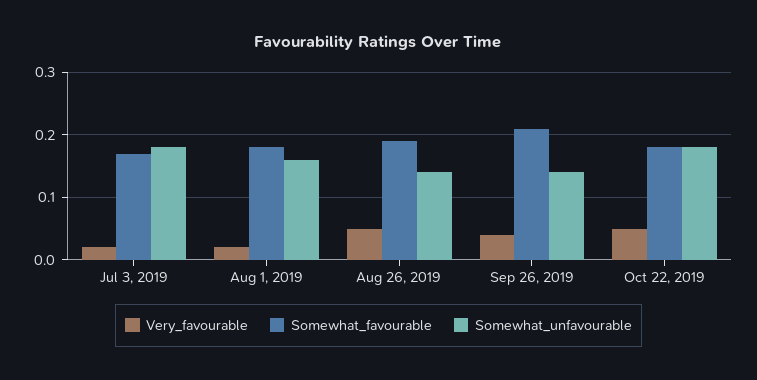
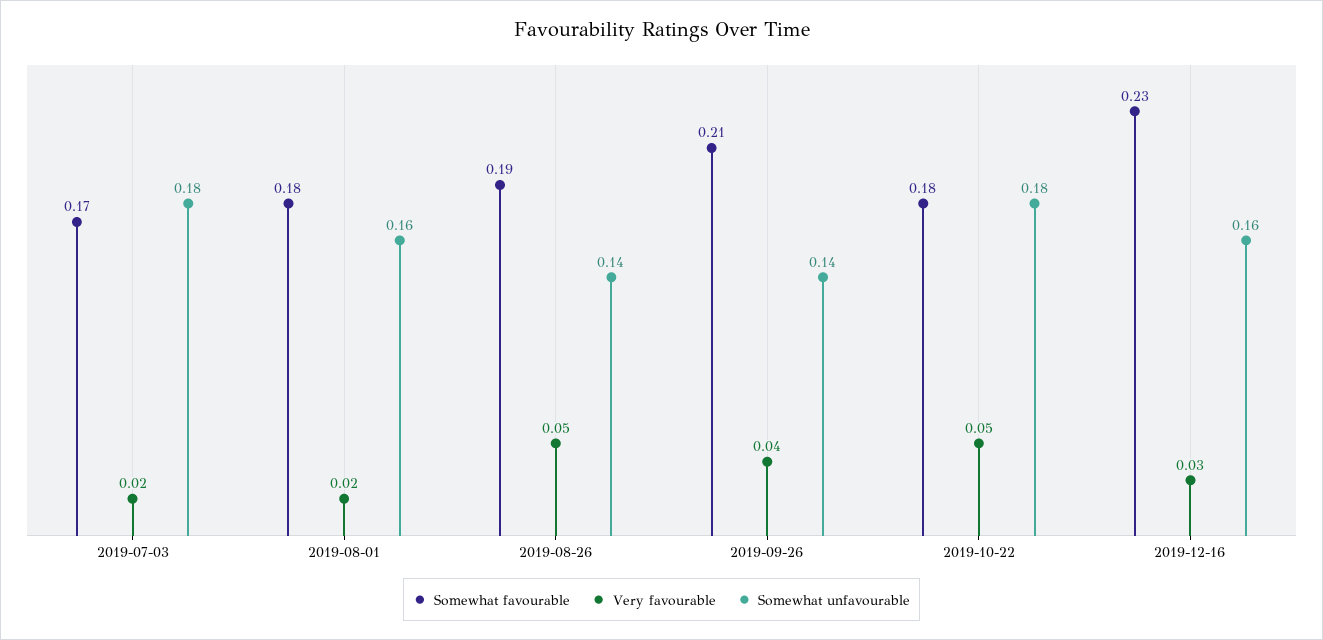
Somewhat_favourable, 2019-12-16: none -> 0.23
Very_favourable, 2019-12-16: none -> 0.03
Somewhat_unfavourable, 2019-12-16: none -> 0.16

